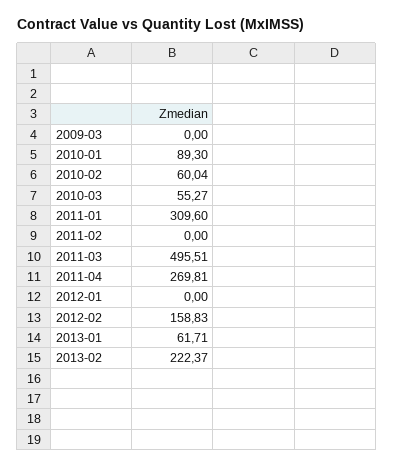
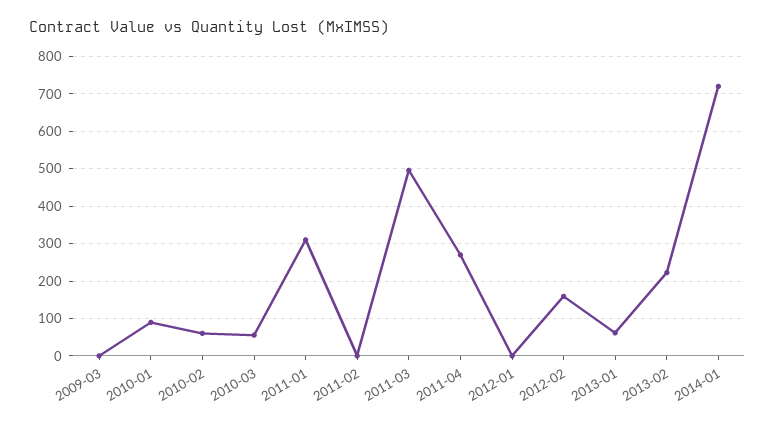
2014-01: none -> 720

